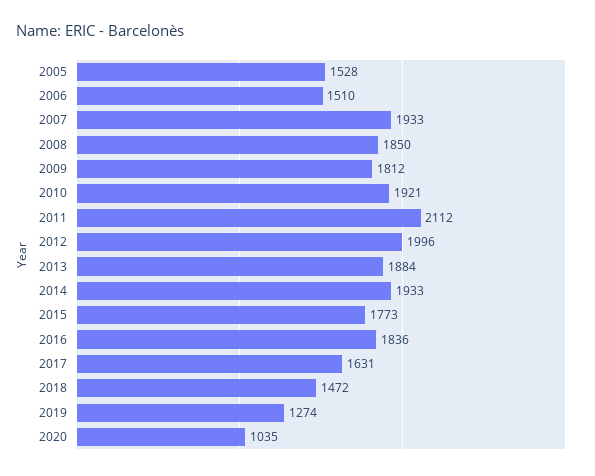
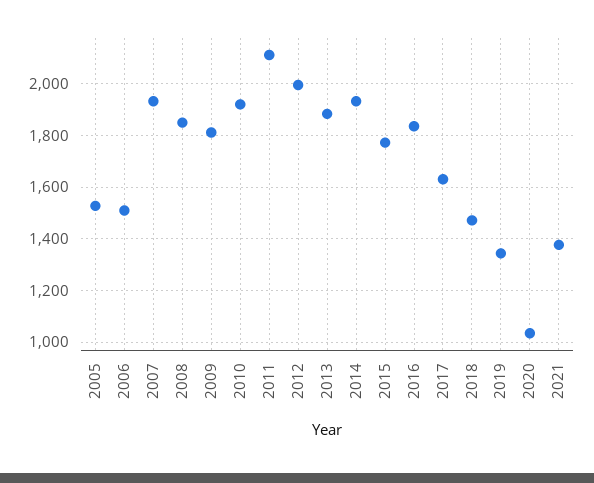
2019: 1274 -> 1350
2021: none -> 1375

